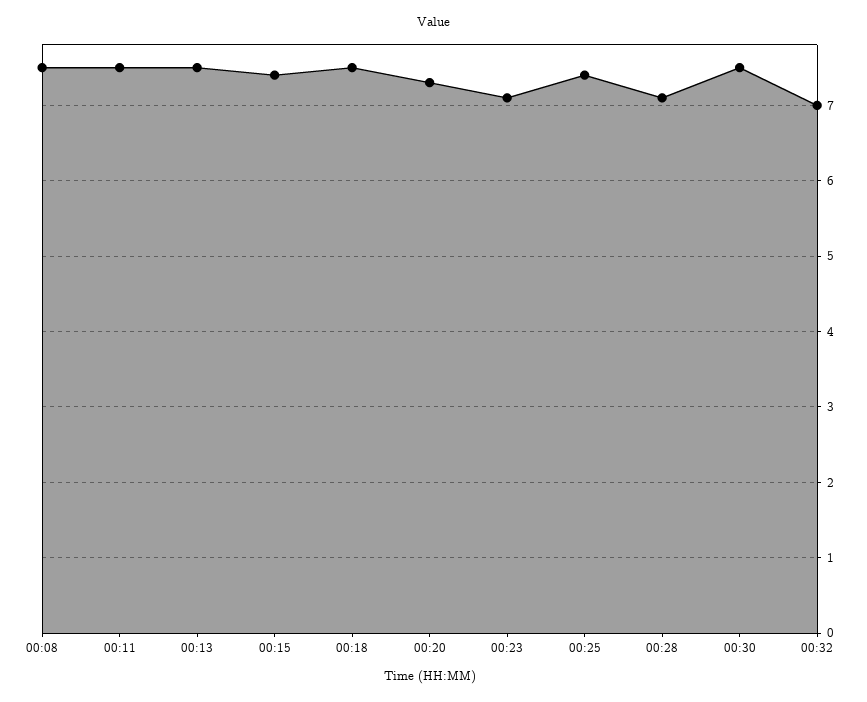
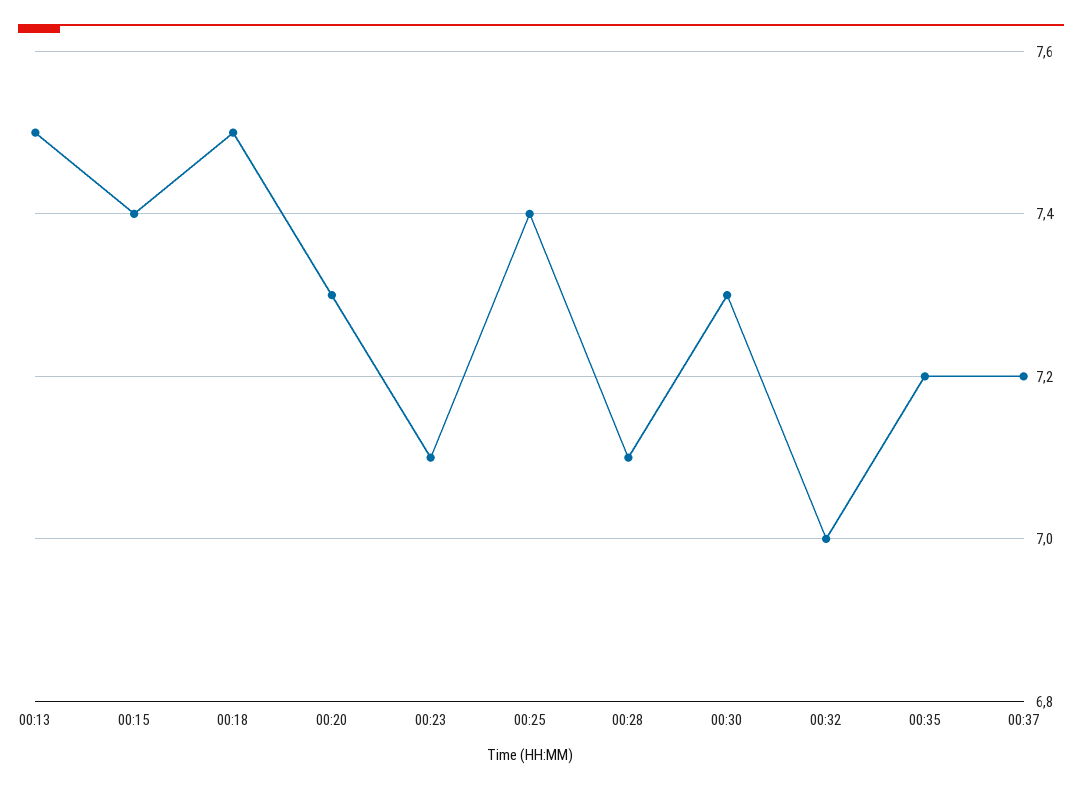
00:08: 7.5 -> none
00:11: 7.5 -> none
00:30: 7.5 -> 7.3
00:35: none -> 7.2
00:37: none -> 7.2

